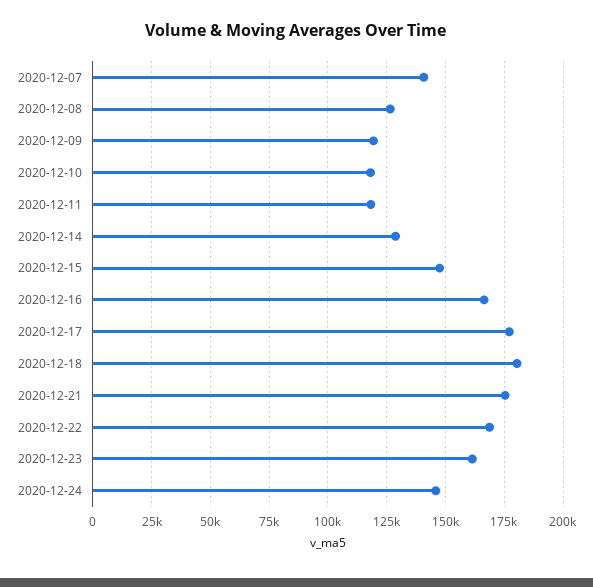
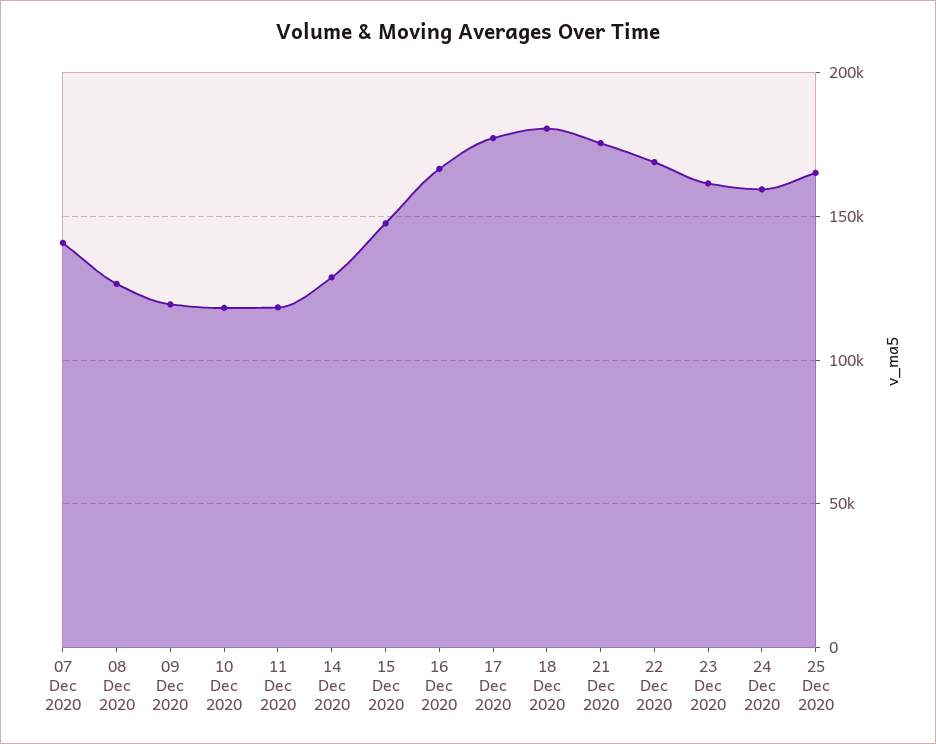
2020-12-24: 145000 -> 160000
25 Dec 2020: none -> 165000

